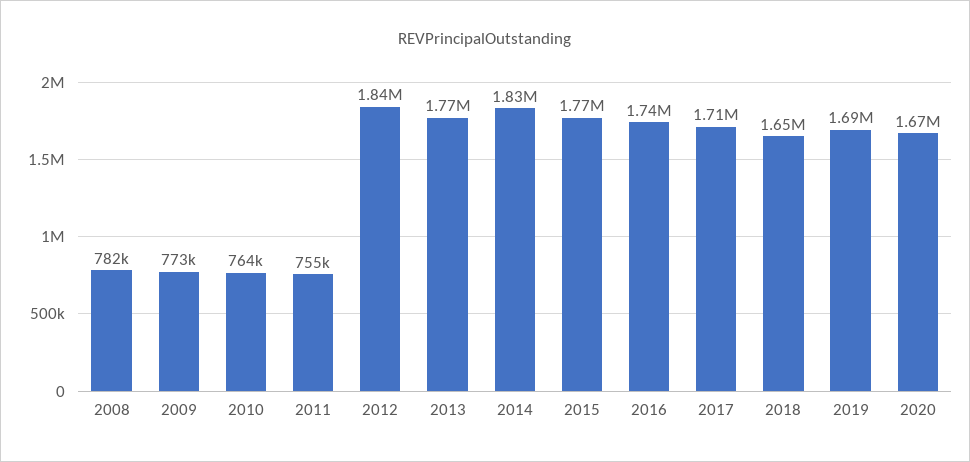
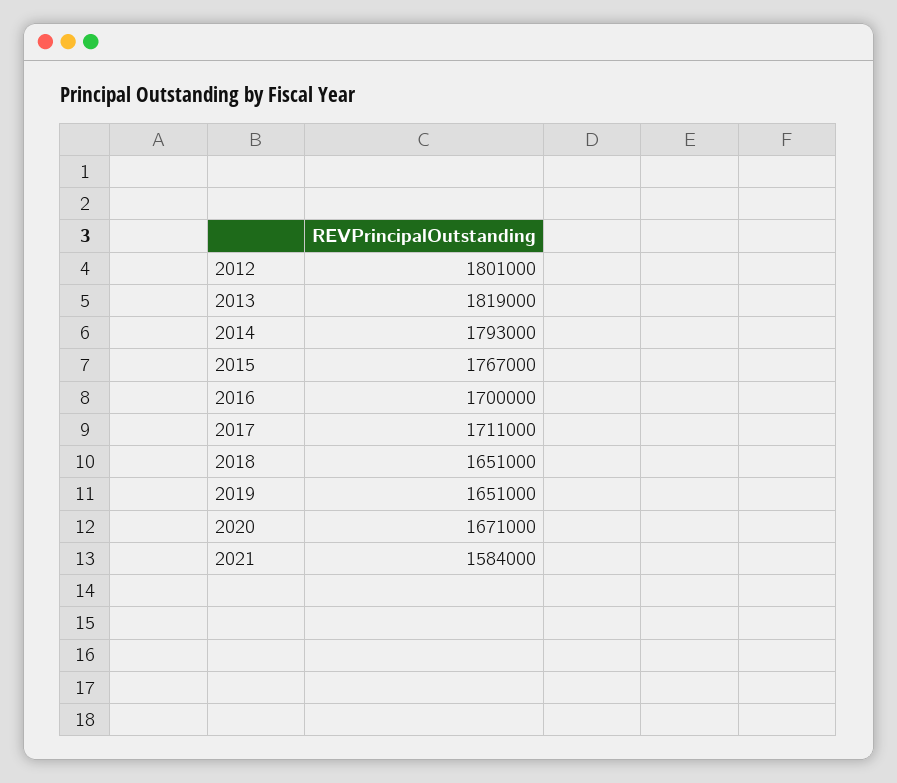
2008: 782000 -> none
2009: 773000 -> none
2010: 764000 -> none
2011: 755000 -> none
2012: 1840000 -> 1801000
2013: 1770000 -> 1819000
2014: 1830000 -> 1793000
2016: 1740000 -> 1700000
2019: 1690000 -> 1651000
2021: none -> 1584000

